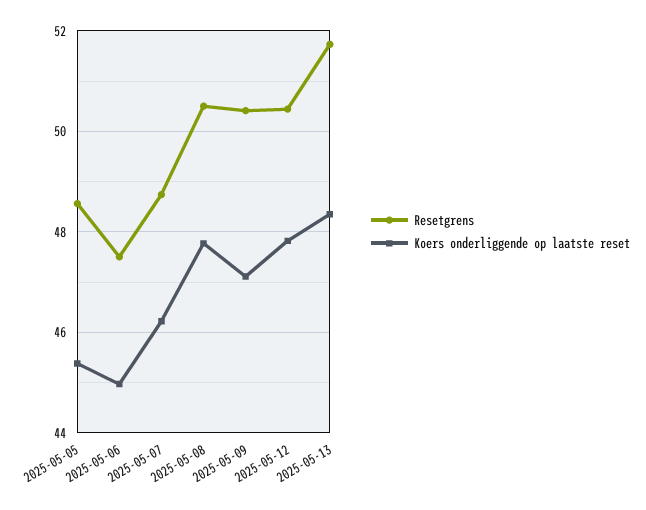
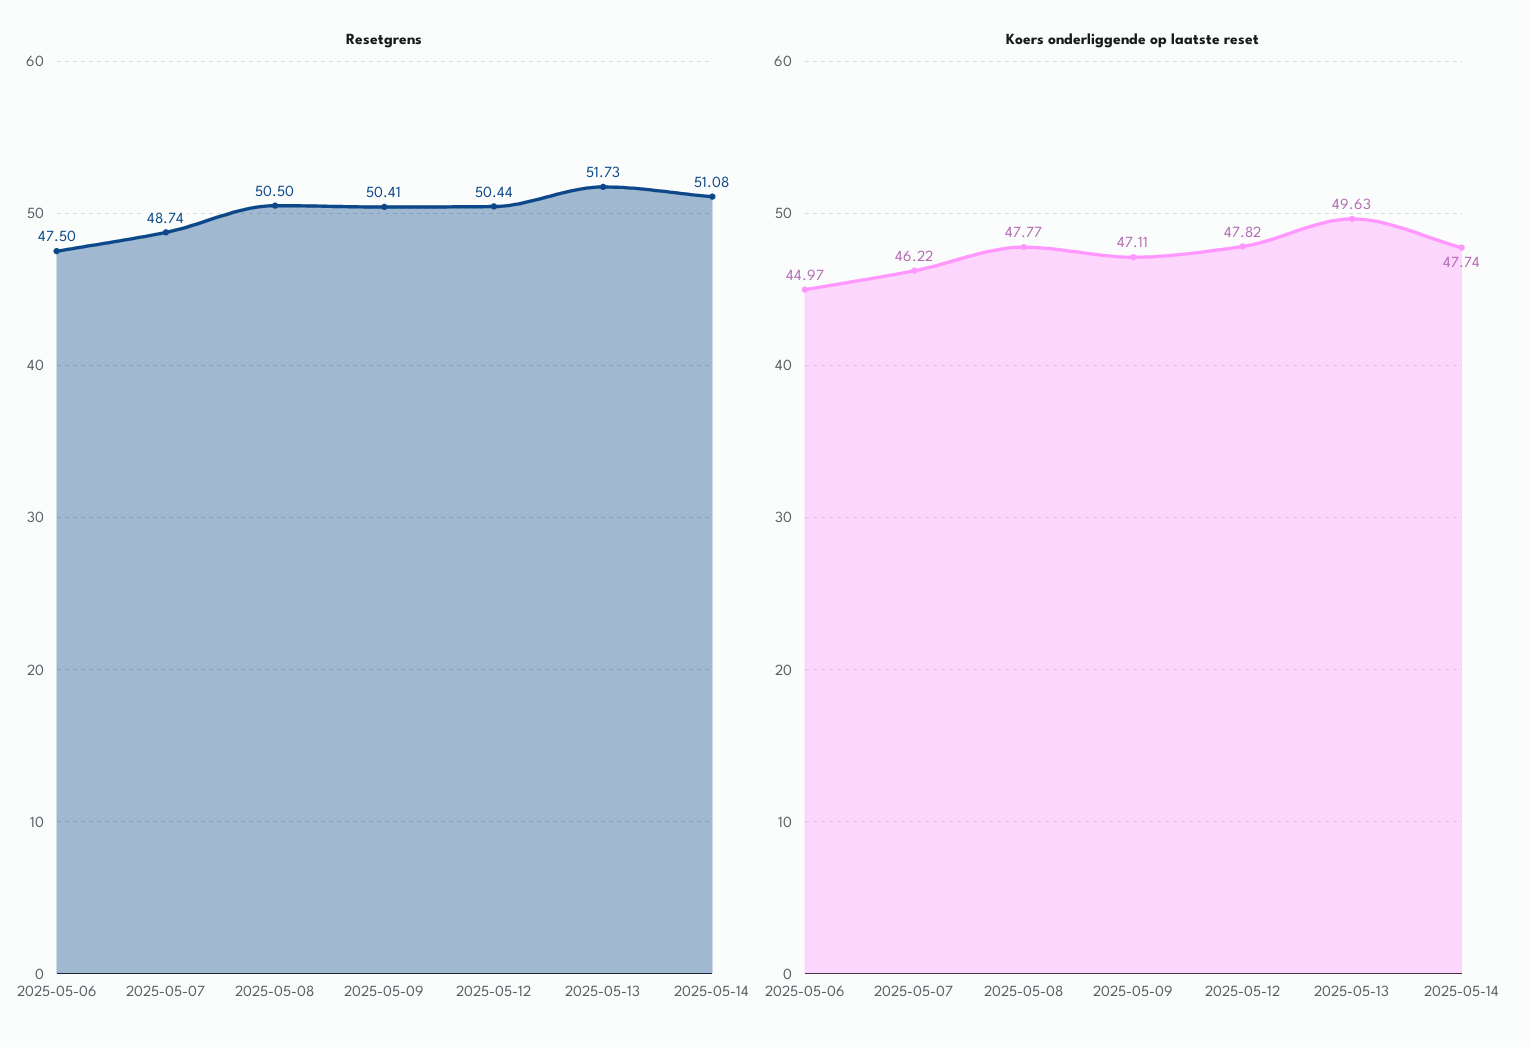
Resetgrens, 2025-05-05: 48.6 -> none
Koers onderliggende op laatste reset, 2025-05-05: 45.4 -> none
Koers onderliggende op laatste reset, 2025-05-13: 48.4 -> 49.63
Resetgrens, 2025-05-14: none -> 51.08
Koers onderliggende op laatste reset, 2025-05-14: none -> 47.74

